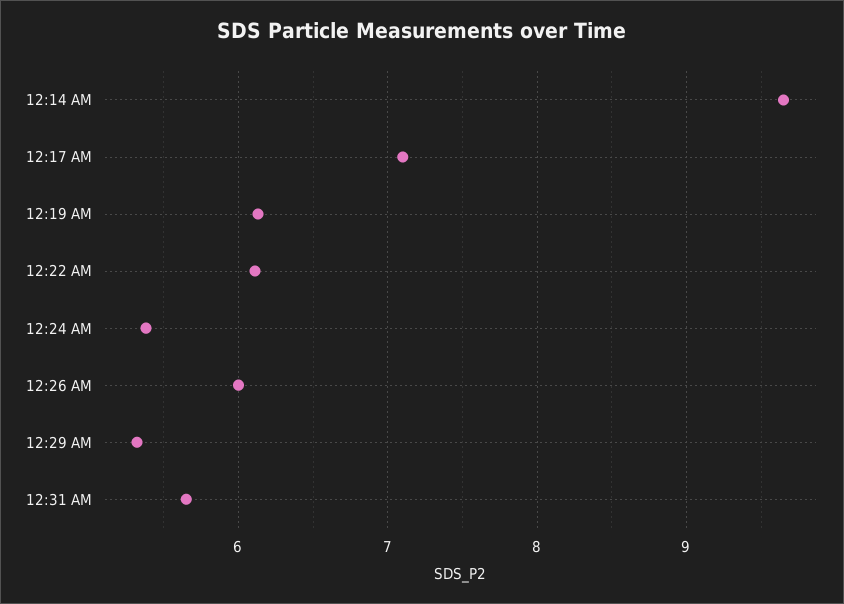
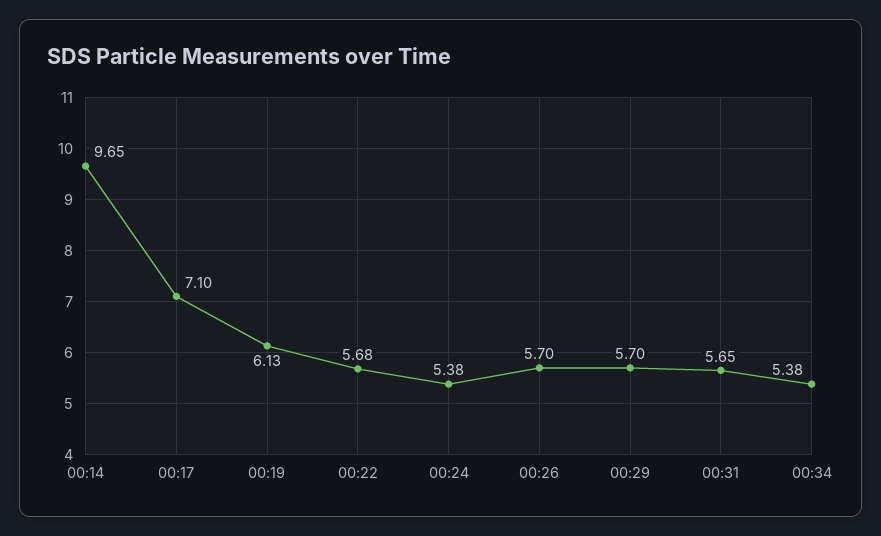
12:22 AM: 6.1 -> 5.68
12:26 AM: 6 -> 5.7
12:29 AM: 5.3 -> 5.7
00:34: none -> 5.38

